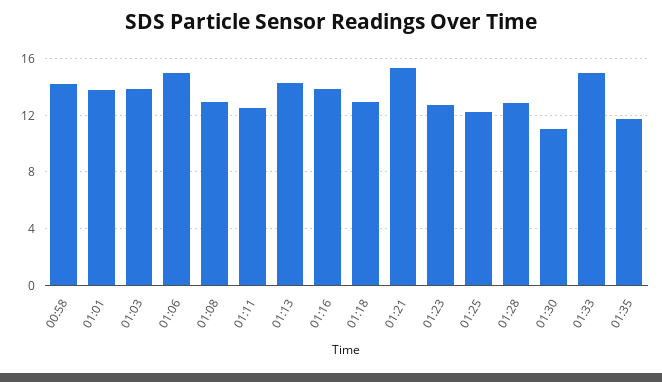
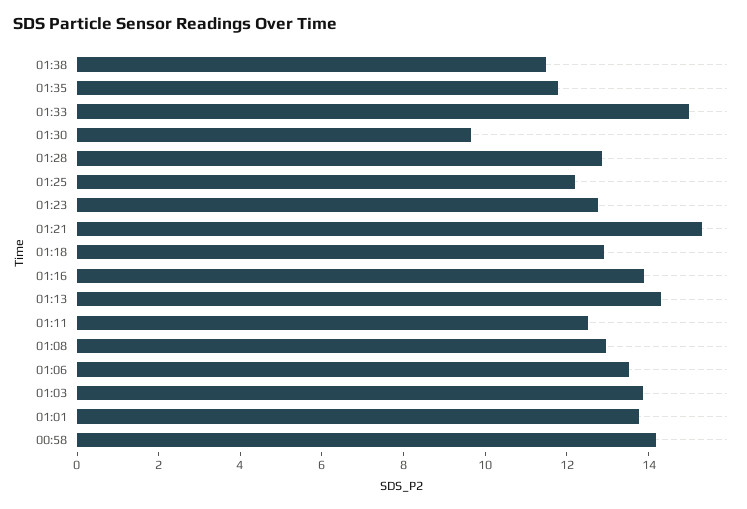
01:06: 15 -> 13.5
01:30: 11 -> 9.5
01:38: none -> 11.5

